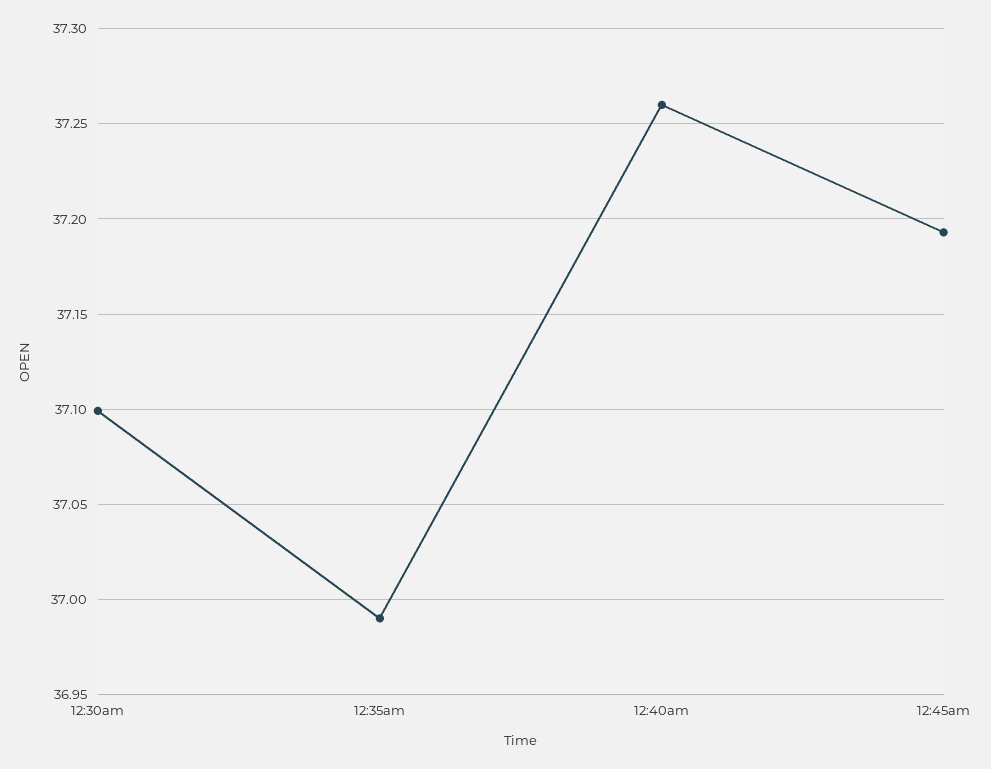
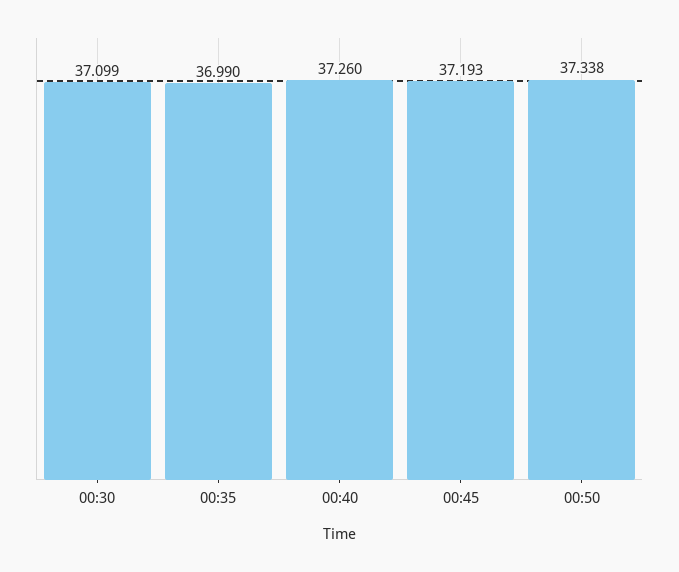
00:50: none -> 37.338

